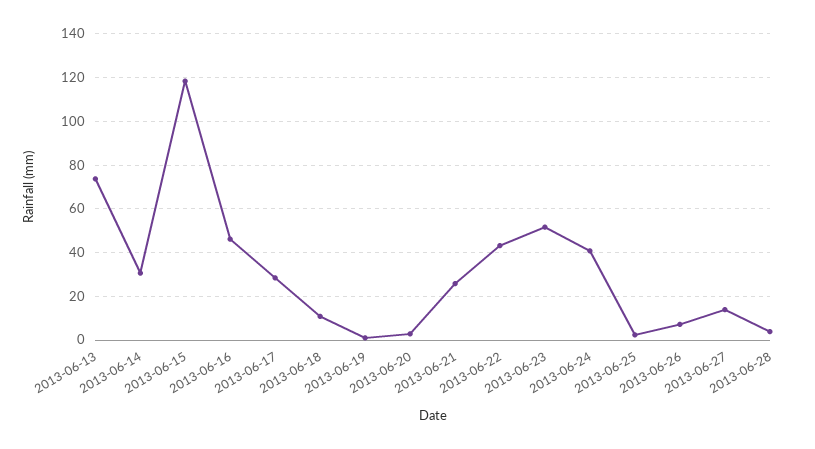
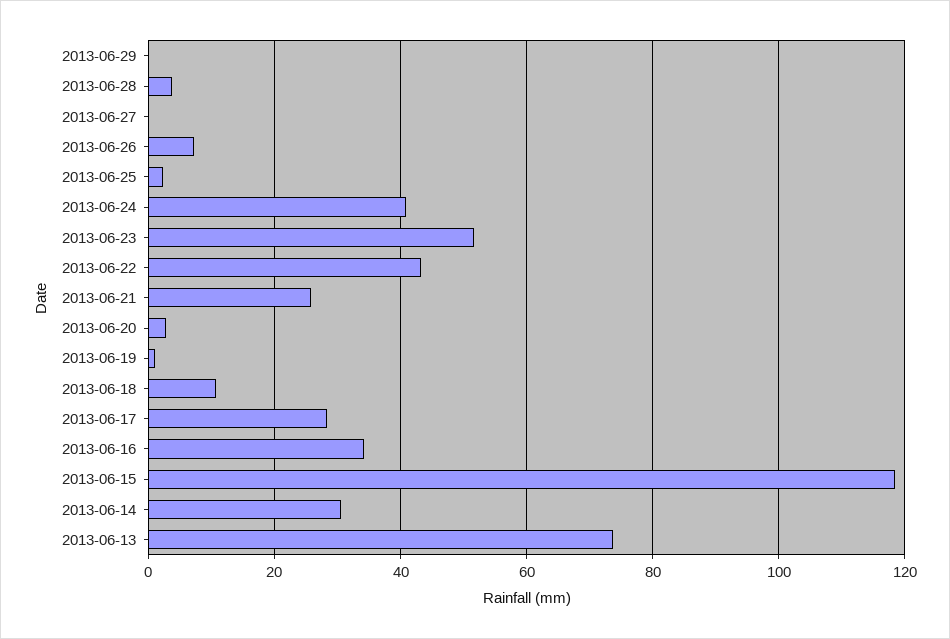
2013-06-16: 45 -> 34
2013-06-27: 15 -> 0
2013-06-29: none -> 0

